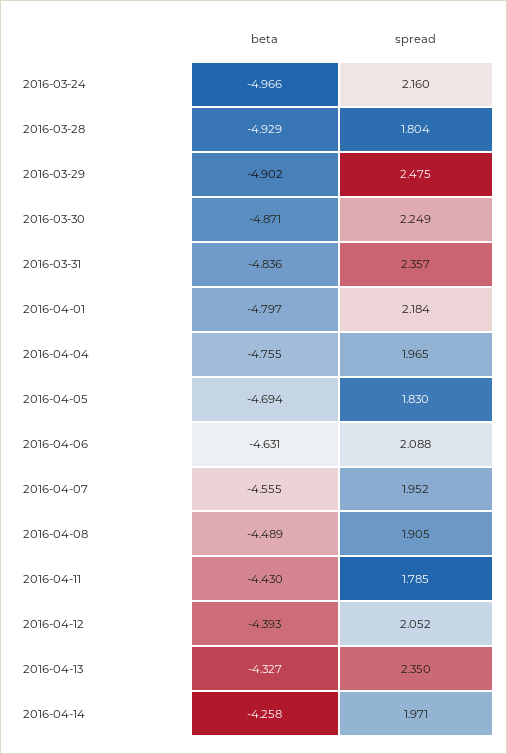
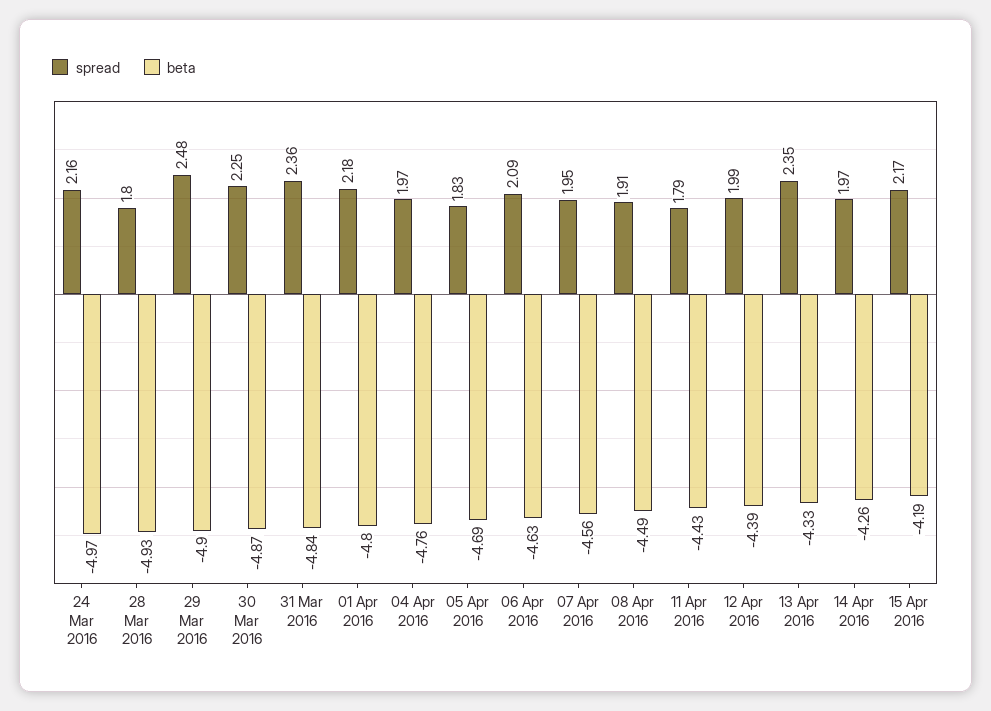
spread, 2016-04-12: 2.052 -> 1.99
spread, 15 Apr 2016: none -> 2.17
beta, 15 Apr 2016: none -> -4.19

